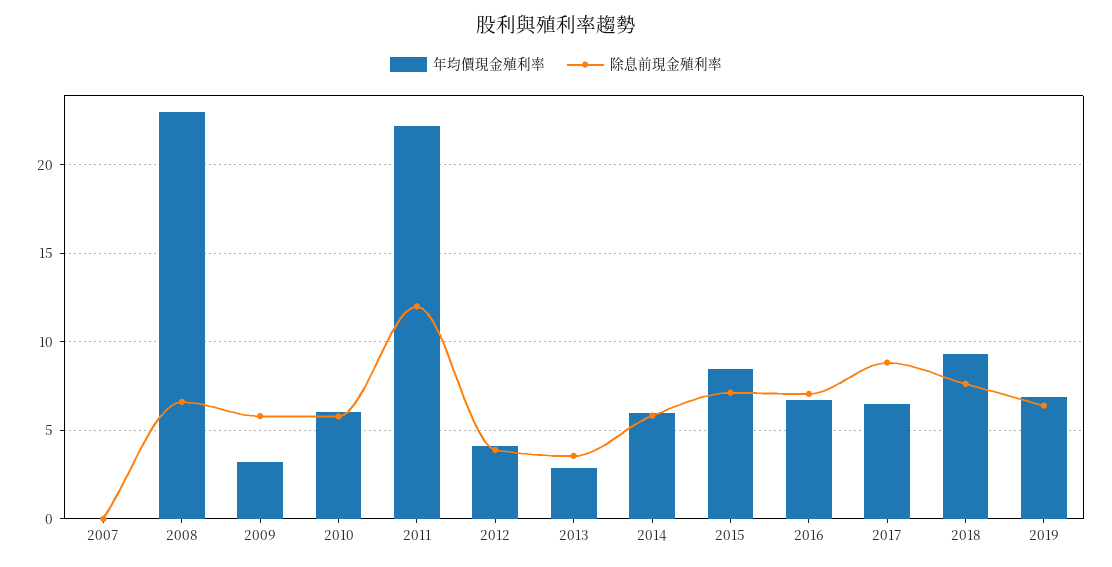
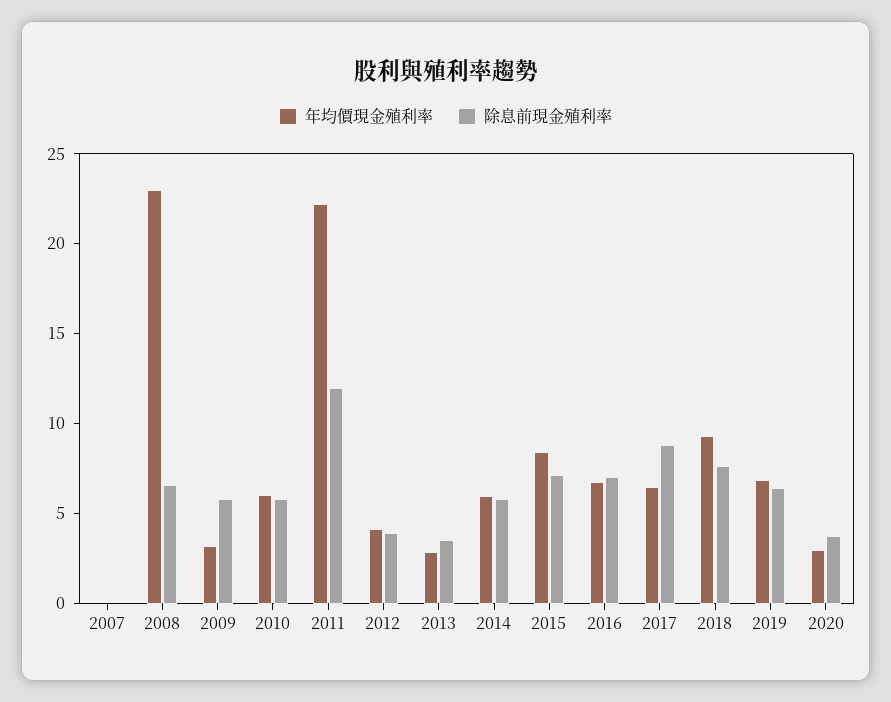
年均價現金殖利率, 2020: none -> 3
除息前現金殖利率, 2020: none -> 4

